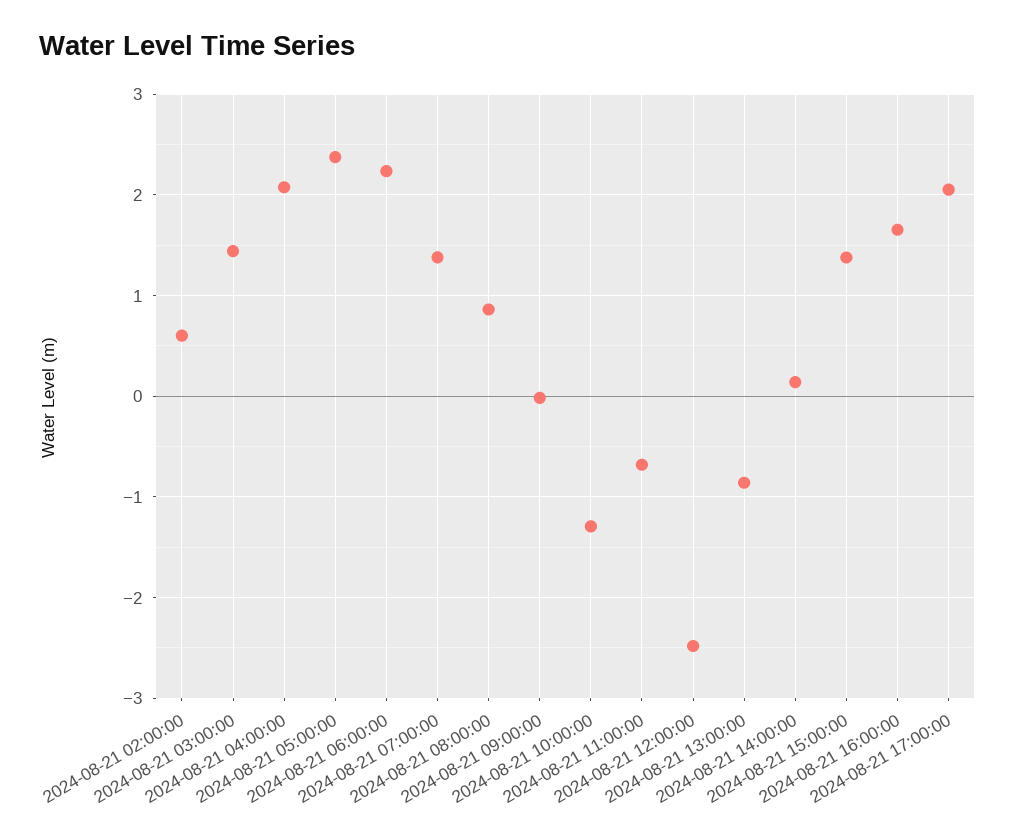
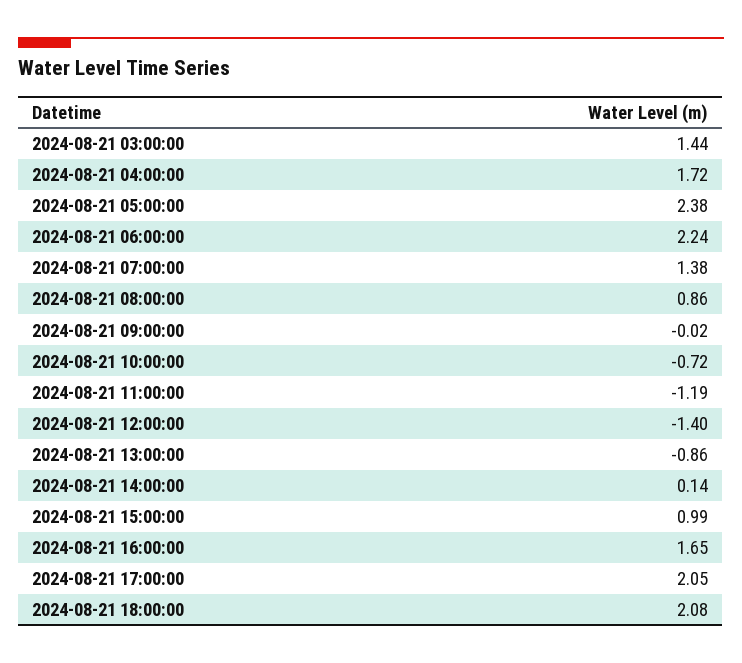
2024-08-21 02:00:00: 0.6 -> none
2024-08-21 04:00:00: 2.1 -> 1.72
2024-08-21 10:00:00: -1.3 -> -0.72
2024-08-21 11:00:00: -0.7 -> -1.19
2024-08-21 12:00:00: -2.5 -> -1.4
2024-08-21 15:00:00: 1.4 -> 0.99
2024-08-21 18:00:00: none -> 2.08

